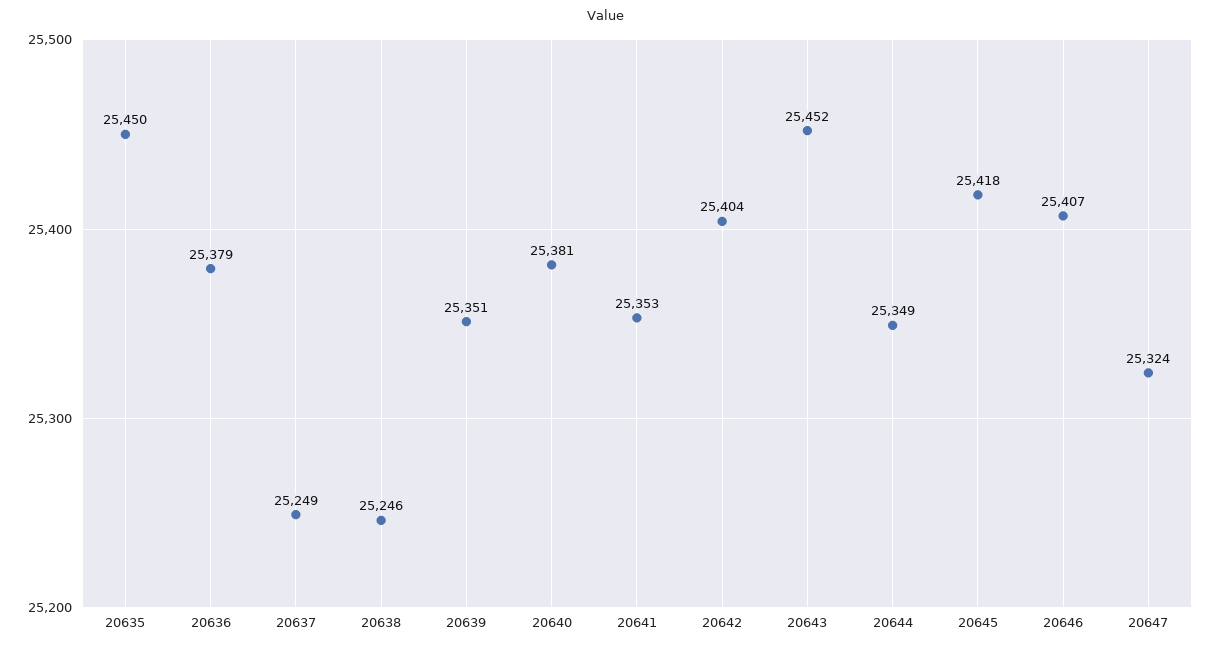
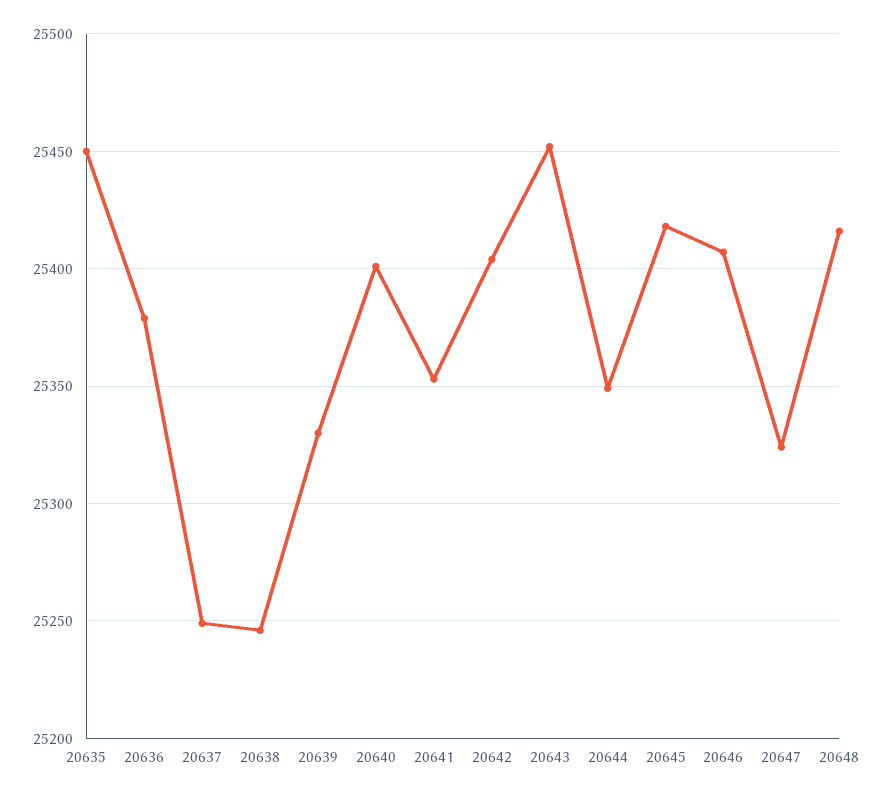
20639: 25351 -> 25330
20640: 25381 -> 25400
20648: none -> 25415

